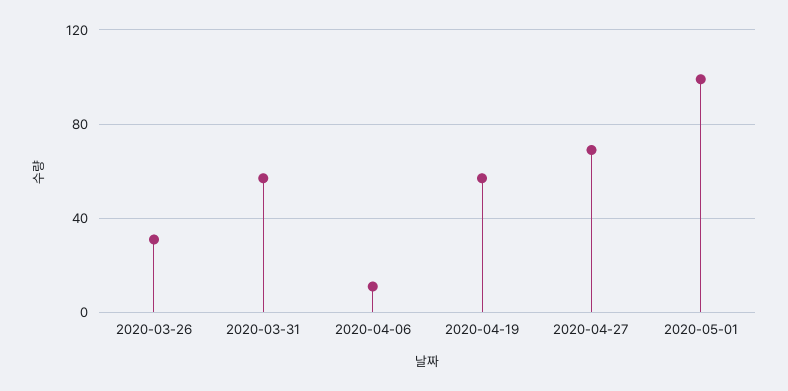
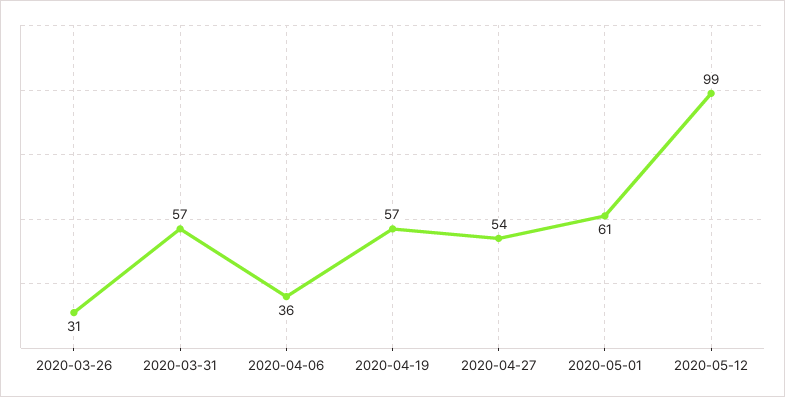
2020-04-06: 10 -> 36
2020-04-27: 70 -> 54
2020-05-01: 100 -> 61
2020-05-12: none -> 99

